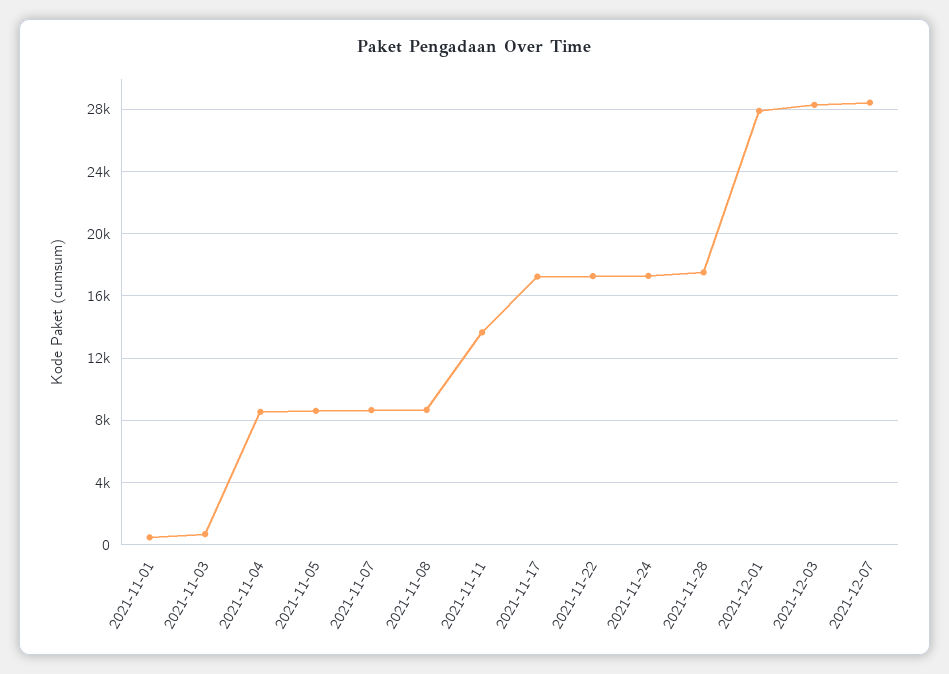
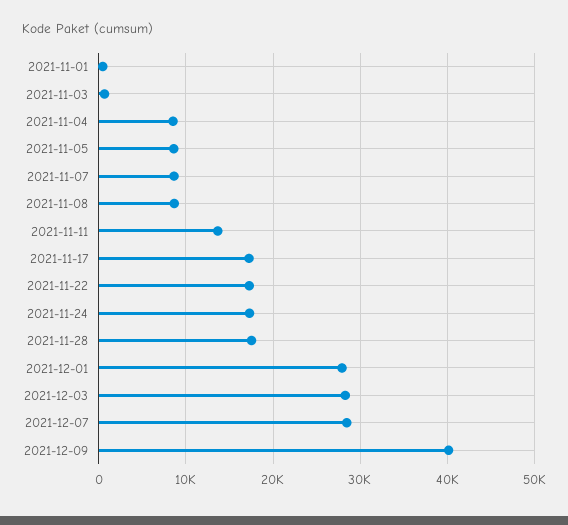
2021-12-09: none -> 40000

